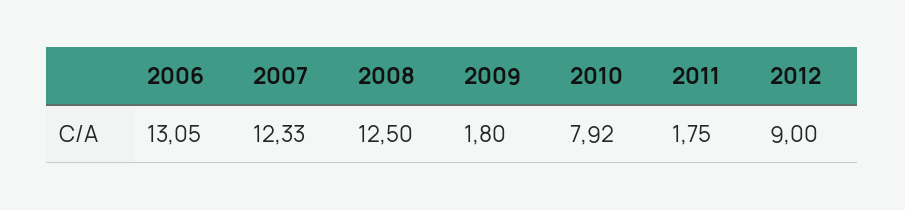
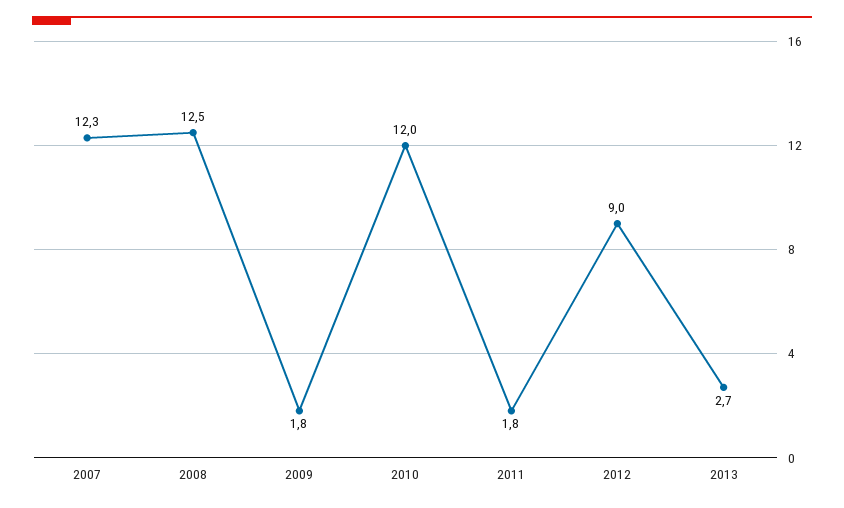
2006: 13.05 -> none
2010: 7.92 -> 12
2013: none -> 2.7

